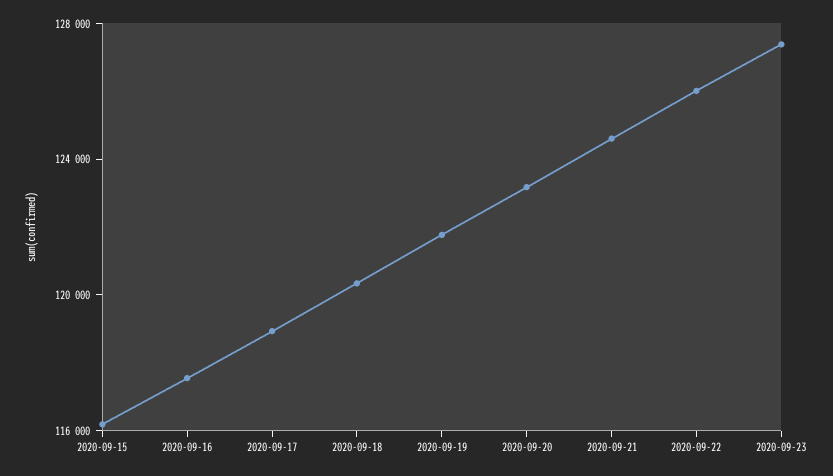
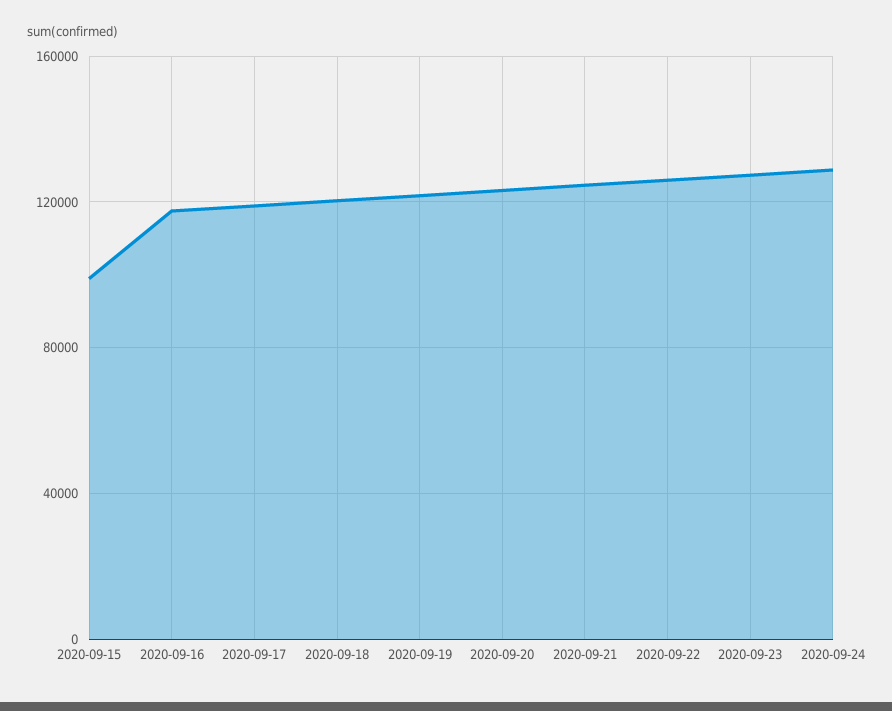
2020-09-15: 116000 -> 100000
2020-09-24: none -> 130000

